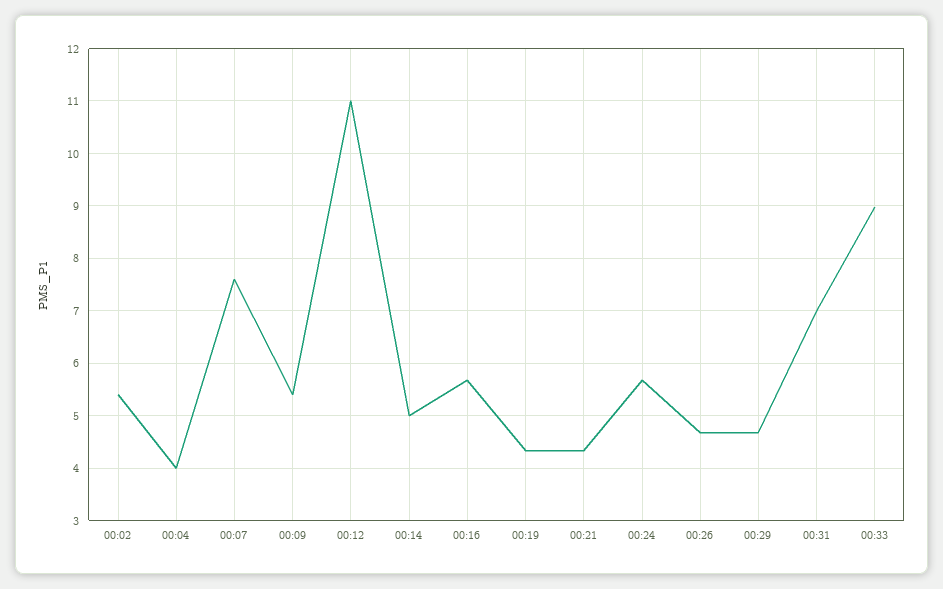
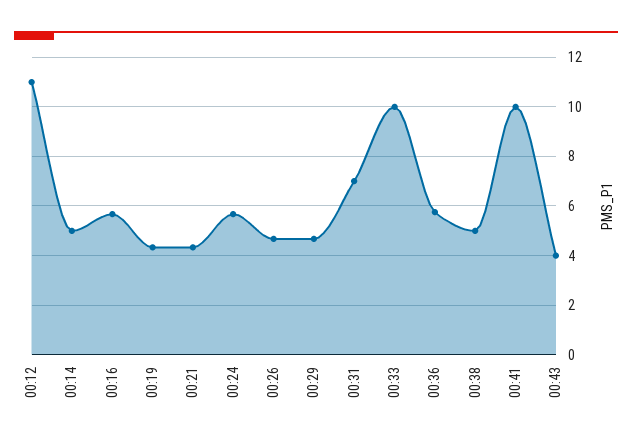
00:02: 5.4 -> none
00:04: 4 -> none
00:07: 7.6 -> none
00:09: 5.4 -> none
00:33: 9 -> 10
00:36: none -> 5.75
00:38: none -> 5
00:41: none -> 10
00:43: none -> 4

